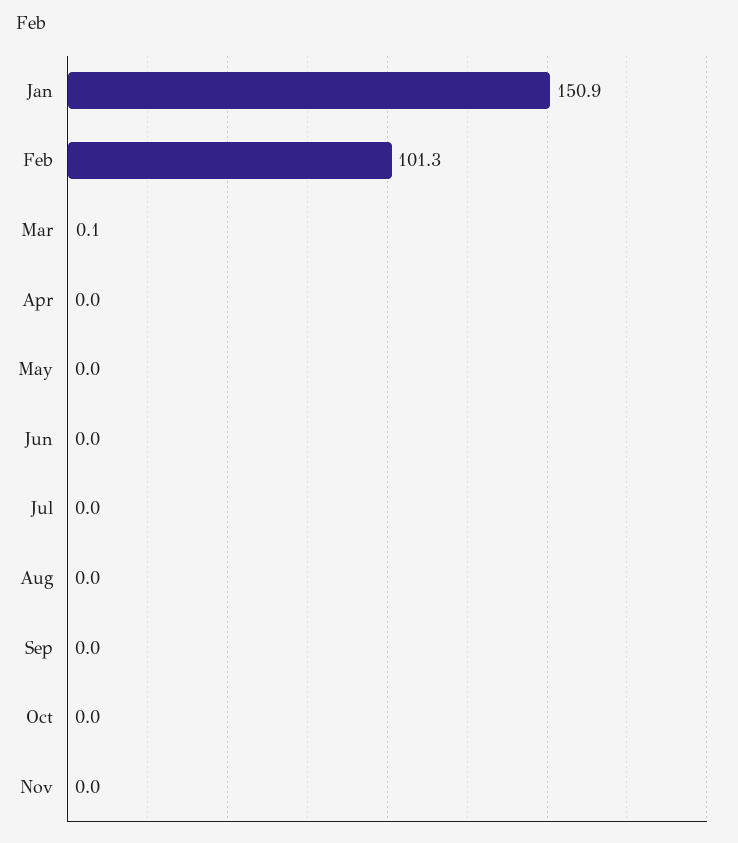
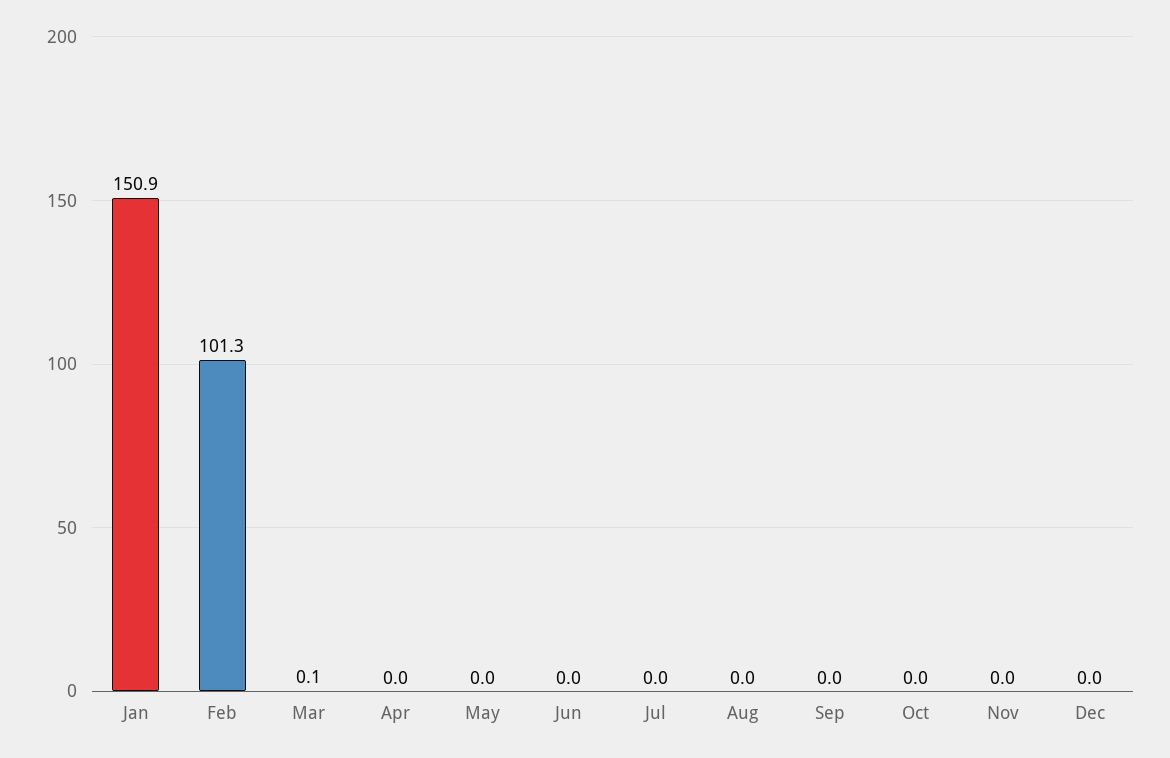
Dec: none -> 0

